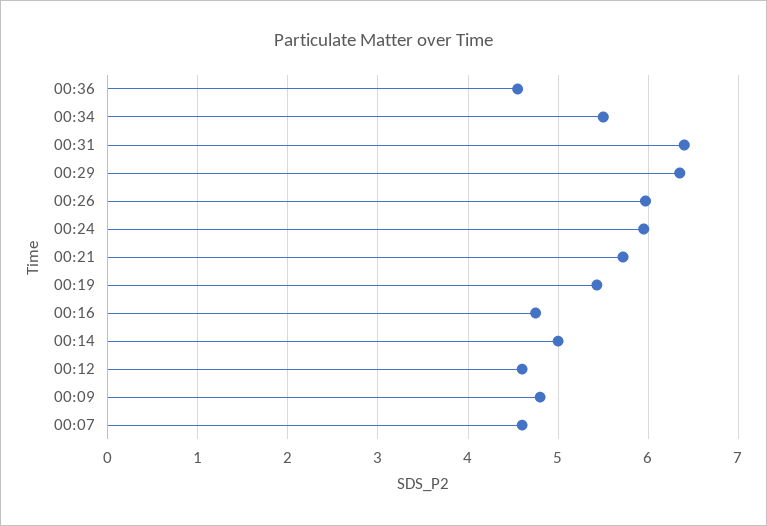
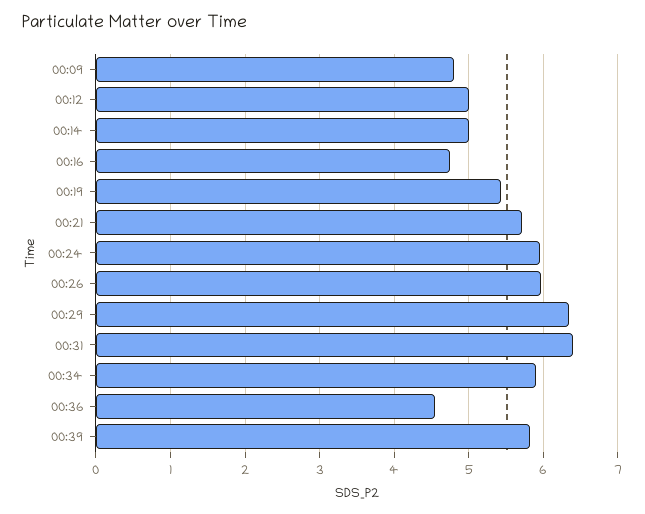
00:34: 5.5 -> 5.9
00:12: 4.6 -> 5
00:07: 4.6 -> none
00:39: none -> 5.8

